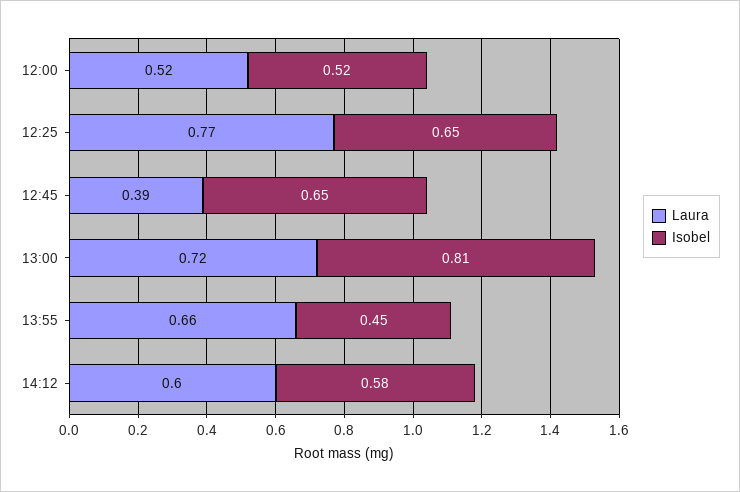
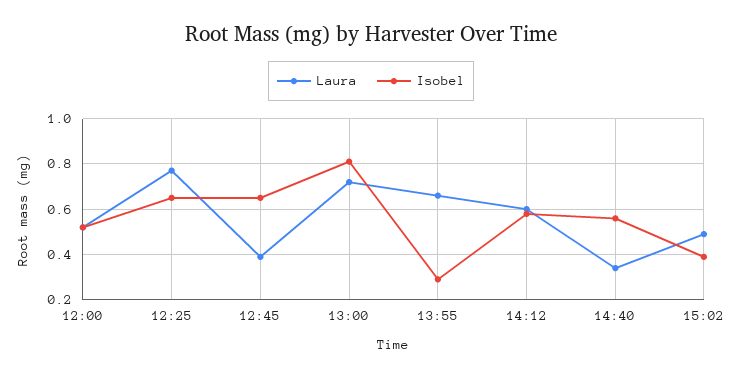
Isobel, 13:55: 0.45 -> 0.3
Laura, 14:40: none -> 0.35
Isobel, 14:40: none -> 0.55
Laura, 15:02: none -> 0.5
Isobel, 15:02: none -> 0.4

